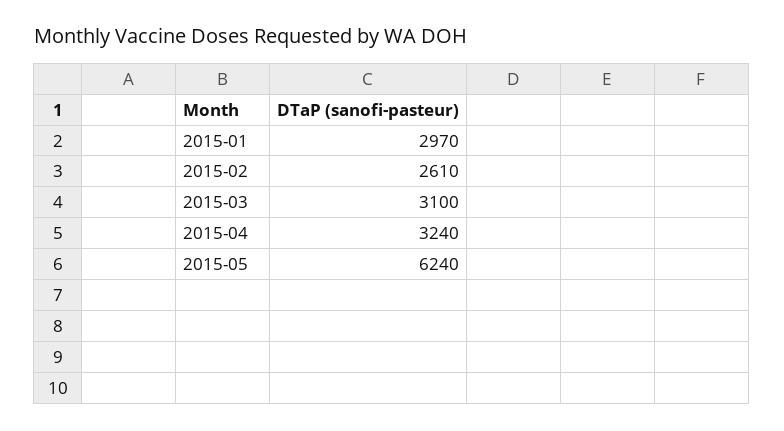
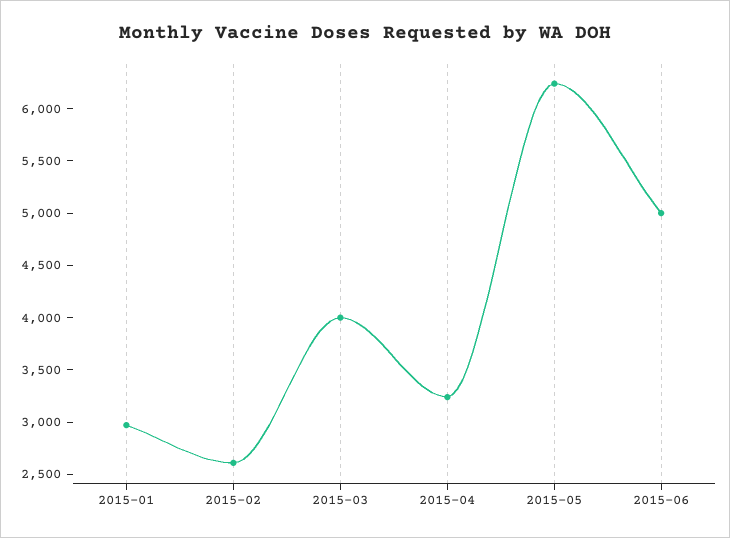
2015-03: 3100 -> 4000
2015-06: none -> 5000

